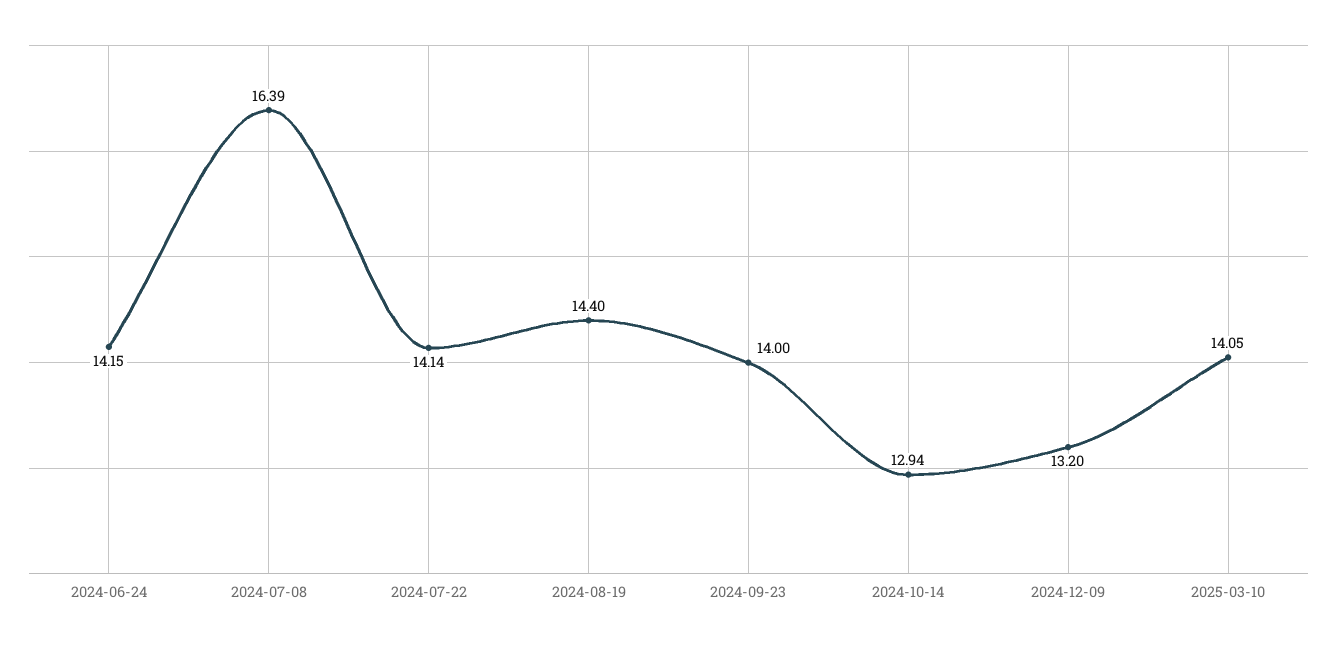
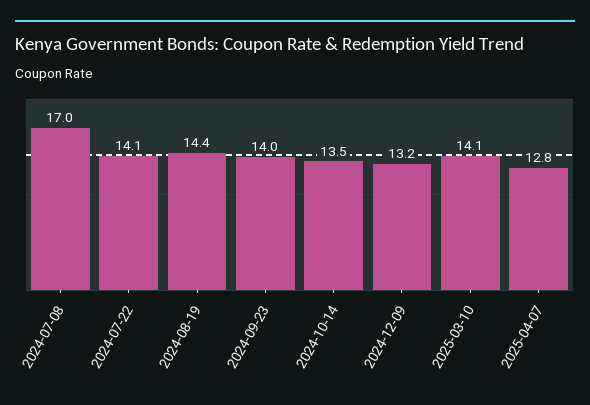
2024-06-24: 14.15 -> none
2024-07-08: 16.39 -> 17
2024-10-14: 12.94 -> 13.5
2025-04-07: none -> 12.8

